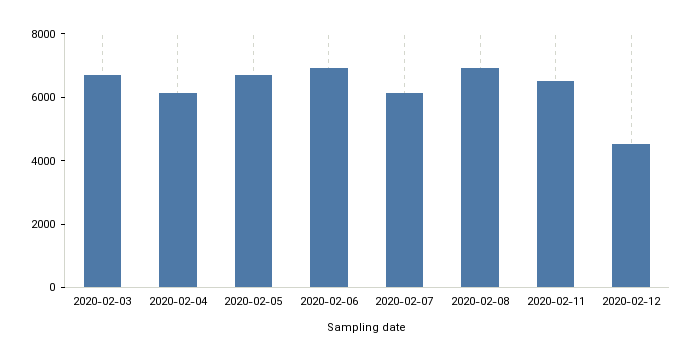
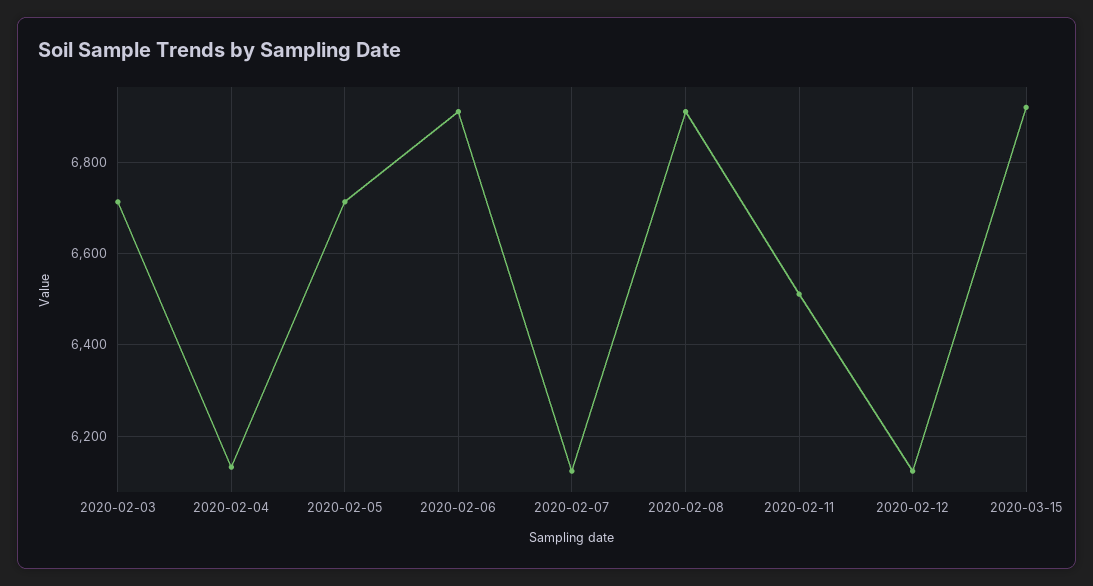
2020-02-12: 4500 -> 6120
2020-03-15: none -> 6920

